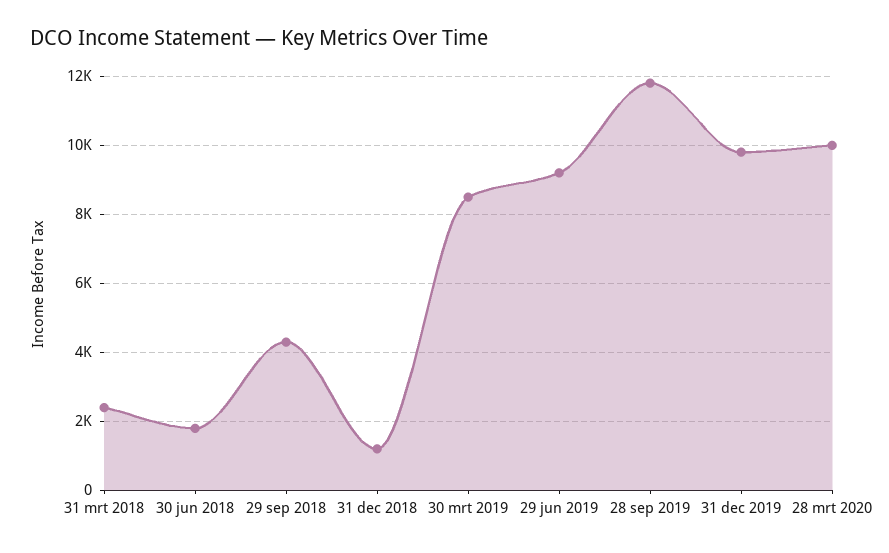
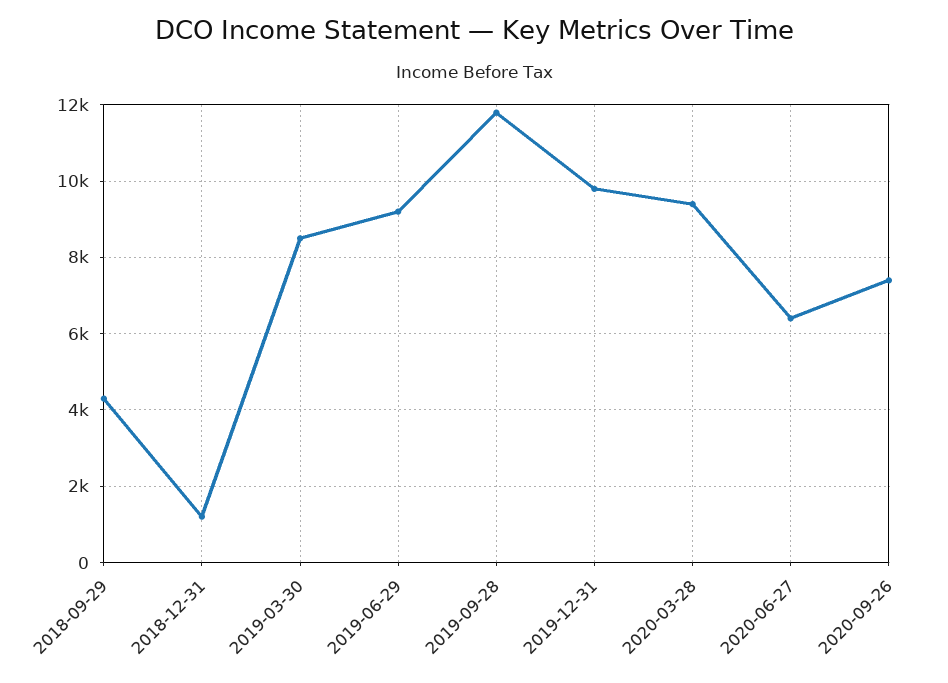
31 mrt 2018: 2400 -> none
30 jun 2018: 1800 -> none
28 mrt 2020: 10000 -> 9400
2020-06-27: none -> 6400
2020-09-26: none -> 7400

